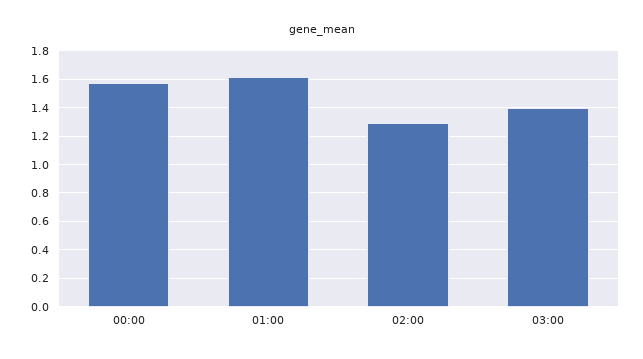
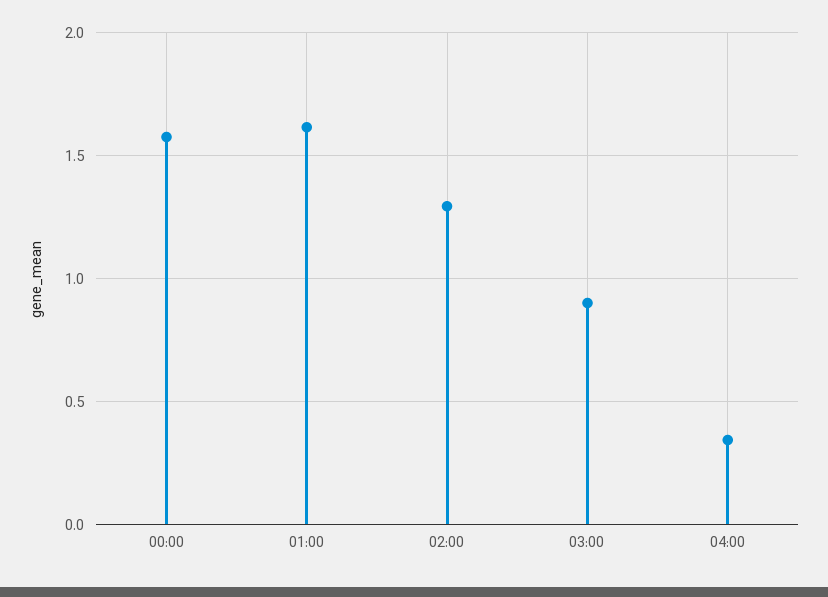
03:00: 1.4 -> 0.9
04:00: none -> 0.35

